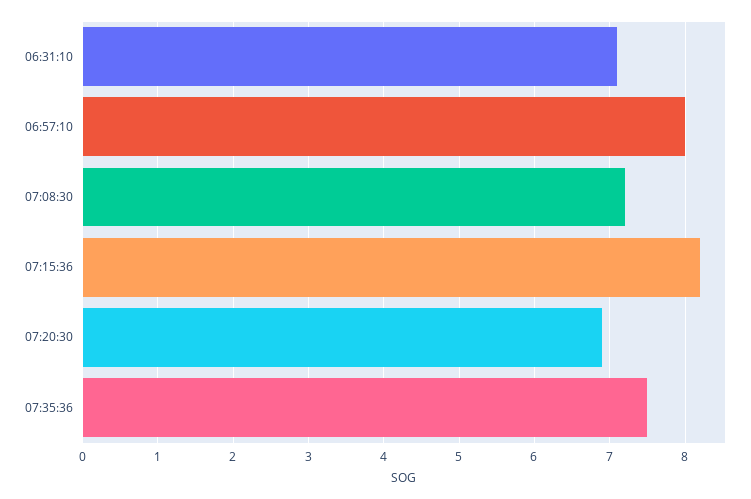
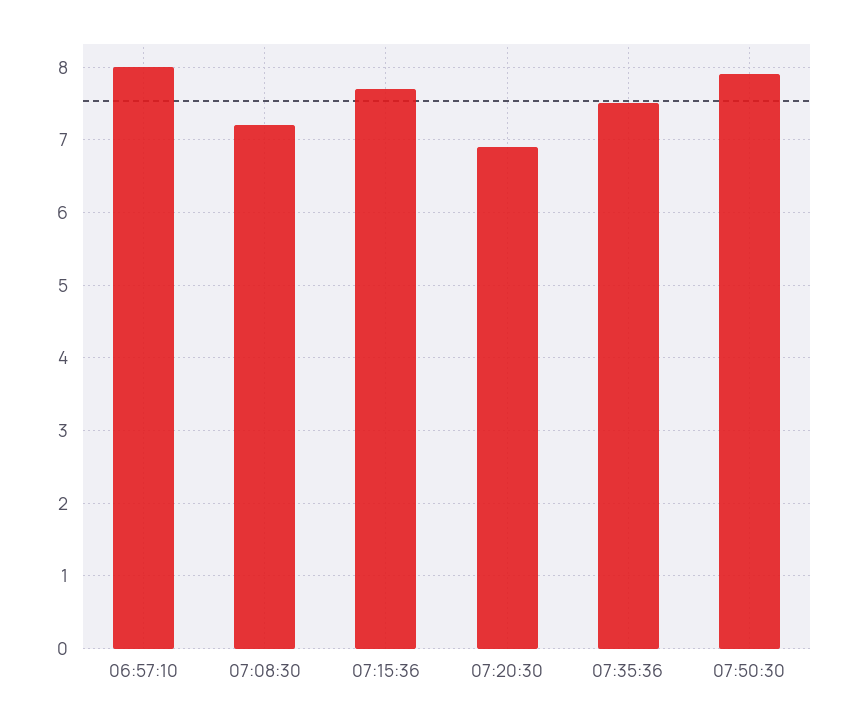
06:31:10: 7.1 -> none
07:15:36: 8.2 -> 7.7
07:50:30: none -> 7.9

